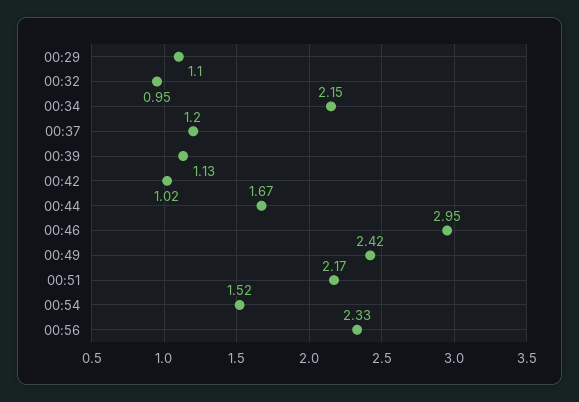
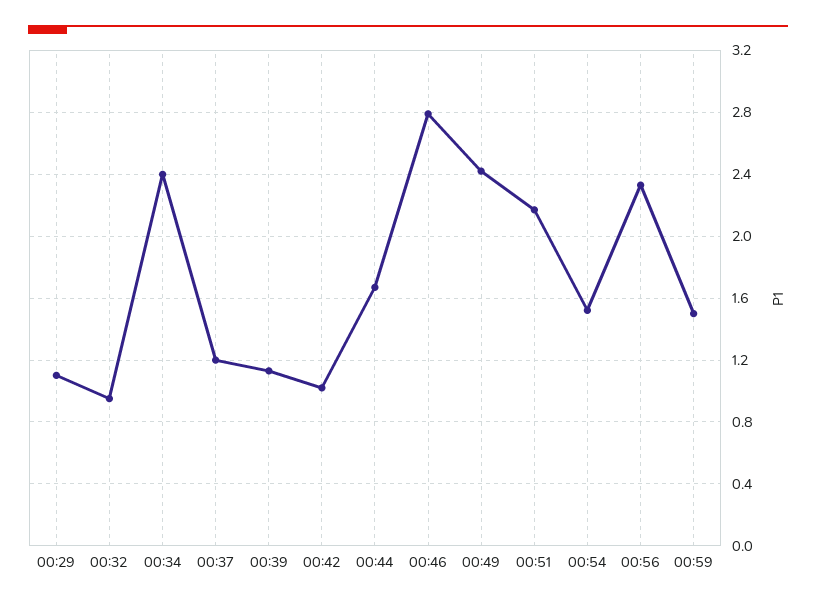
00:34: 2.15 -> 2.4
00:46: 2.95 -> 2.8
00:59: none -> 1.5

